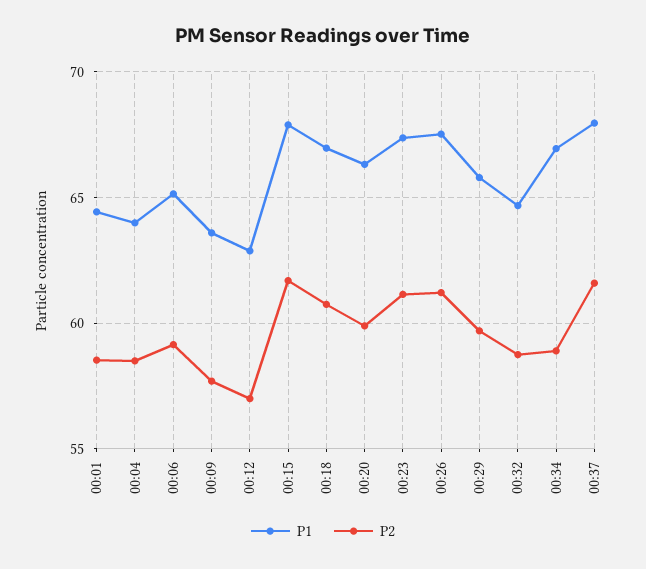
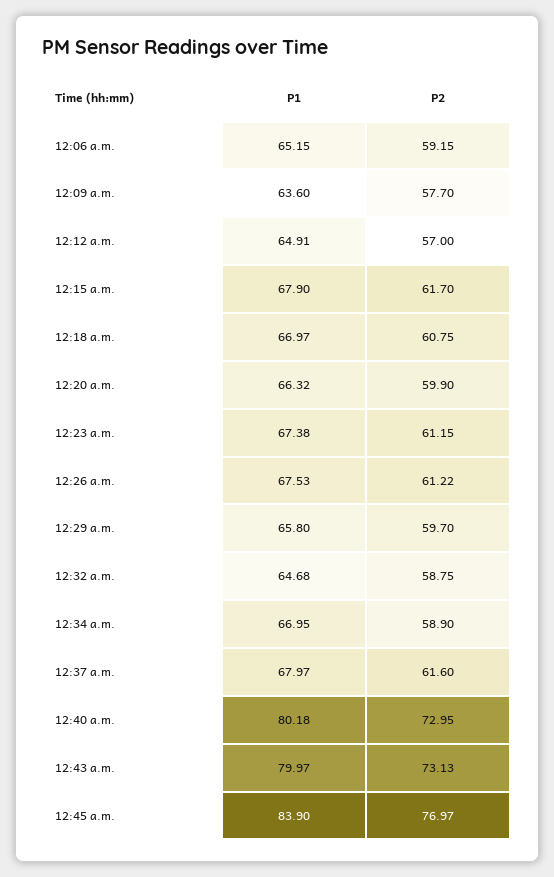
P1, 00:01: 64.5 -> none
P2, 00:01: 58.5 -> none
P1, 00:04: 64 -> none
P2, 00:04: 58.5 -> none
P1, 00:12: 63 -> 64.91
P1, 12:40 a.m.: none -> 80.18
P2, 12:40 a.m.: none -> 72.95
P1, 12:43 a.m.: none -> 79.97
P2, 12:43 a.m.: none -> 73.13
P1, 12:45 a.m.: none -> 83.9
P2, 12:45 a.m.: none -> 76.97

